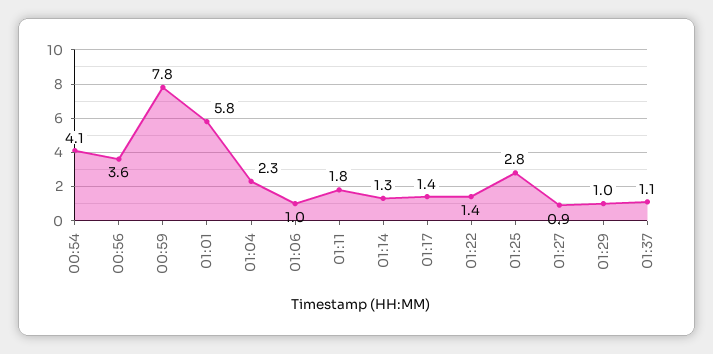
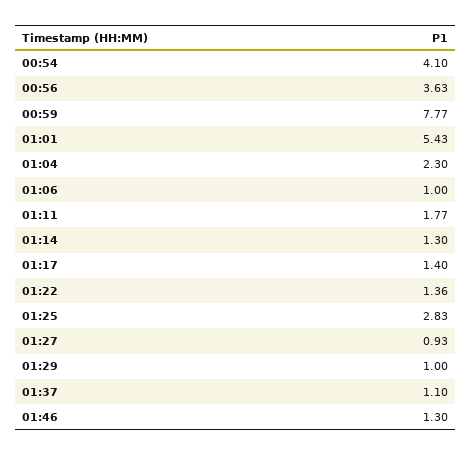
01:01: 5.8 -> 5.43
01:46: none -> 1.3

